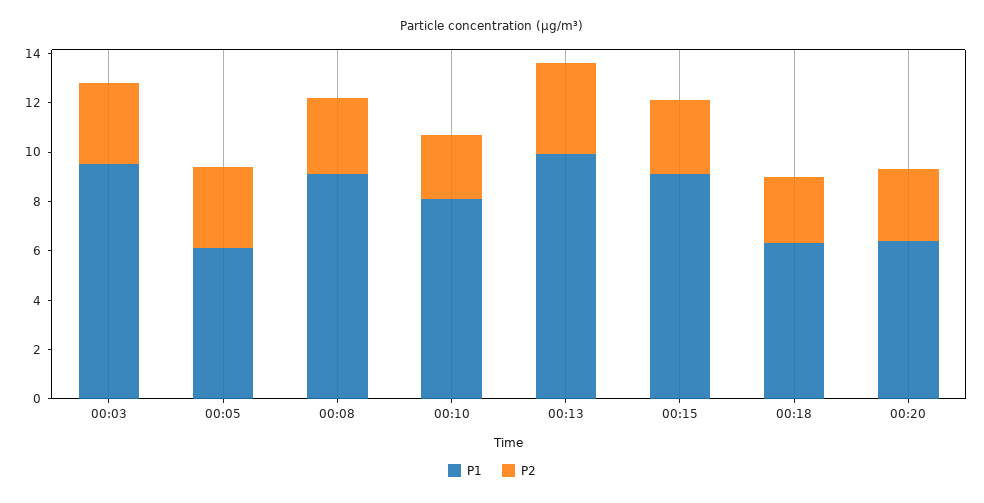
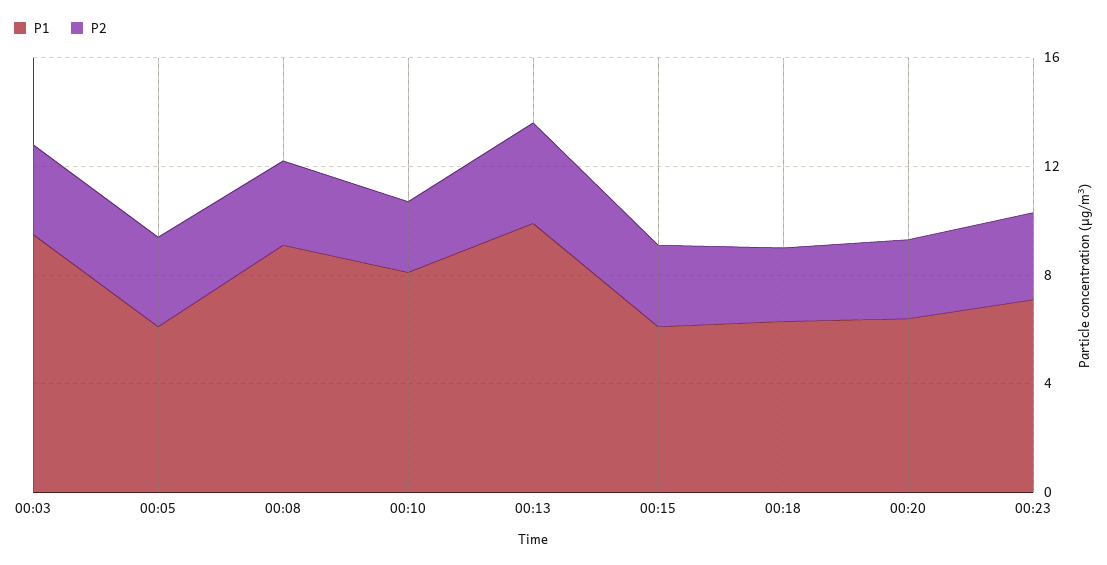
P1, 00:15: 9 -> 6
P1, 00:23: none -> 7
P2, 00:23: none -> 3

